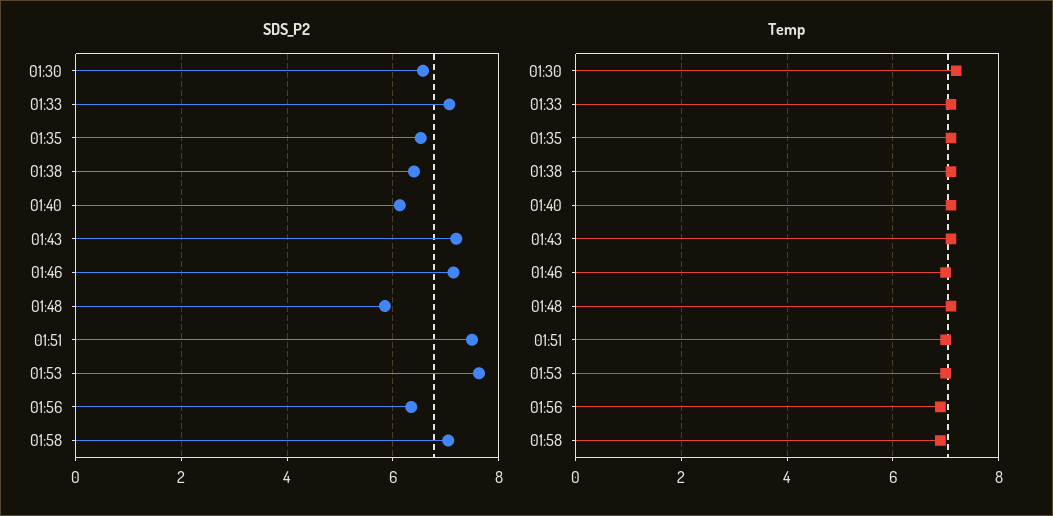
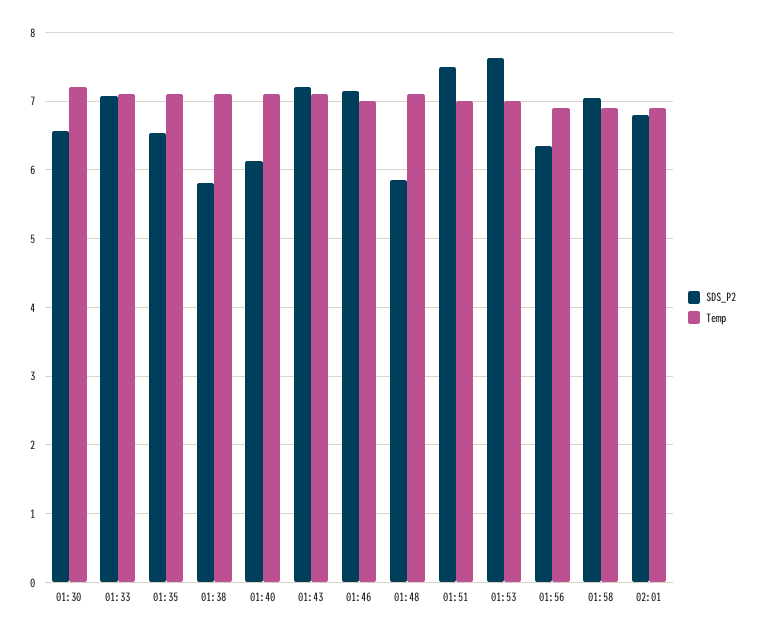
SDS_P2, 01:38: 6.4 -> 5.8
SDS_P2, 02:01: none -> 6.8
Temp, 02:01: none -> 6.9

